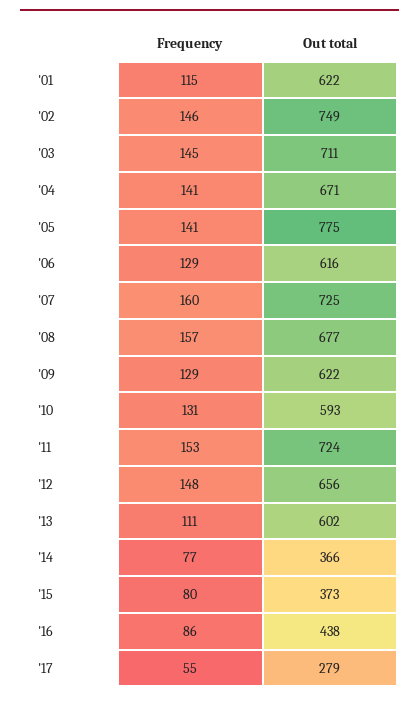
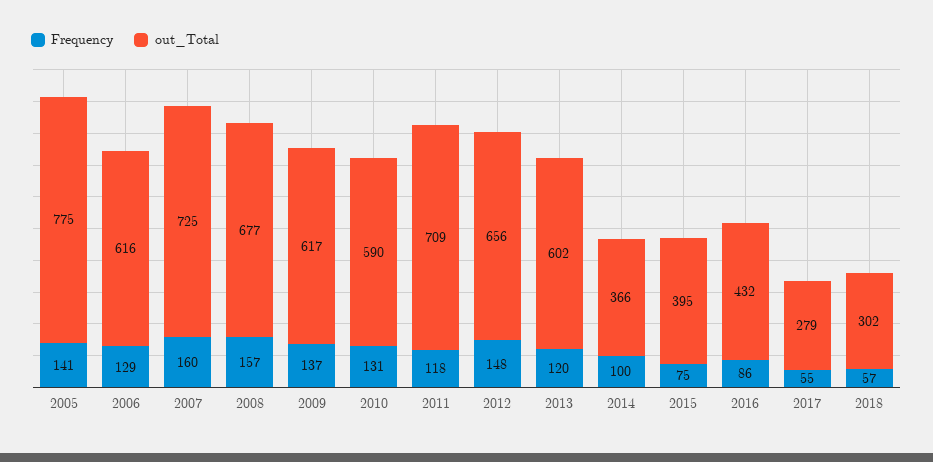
Frequency, '01: 115 -> none
Out total, '01: 622 -> none
Frequency, '02: 146 -> none
Out total, '02: 749 -> none
Frequency, '03: 145 -> none
Out total, '03: 711 -> none
Frequency, '04: 141 -> none
Out total, '04: 671 -> none
Frequency, '09: 129 -> 137
Out total, '09: 622 -> 617
Out total, '10: 593 -> 590
Frequency, '11: 153 -> 118
Out total, '11: 724 -> 709
Frequency, '13: 111 -> 120
Frequency, '14: 77 -> 100
Frequency, '15: 80 -> 75
Out total, '15: 373 -> 395
Out total, '16: 438 -> 432
Frequency, 2018: none -> 57
Out total, 2018: none -> 302

